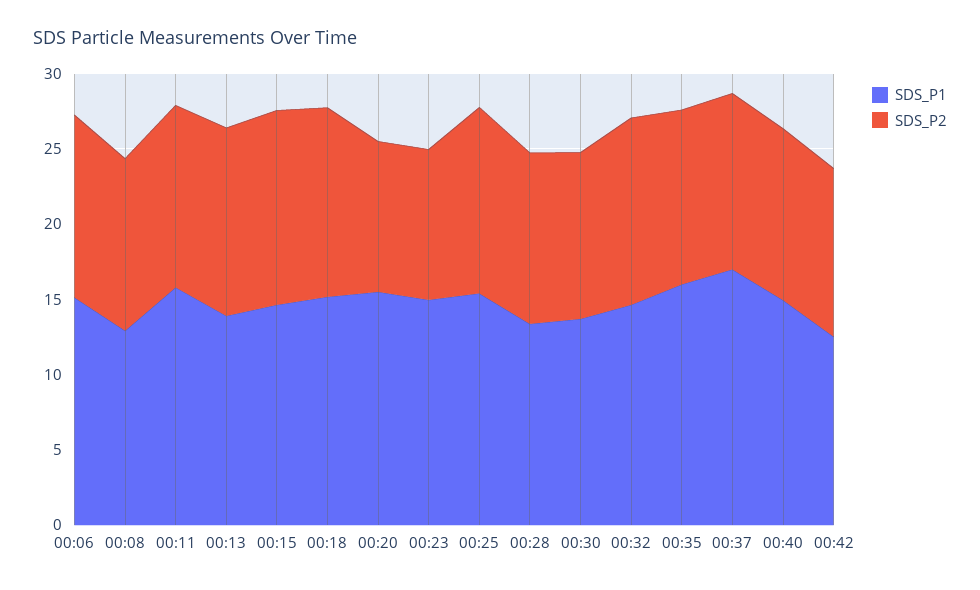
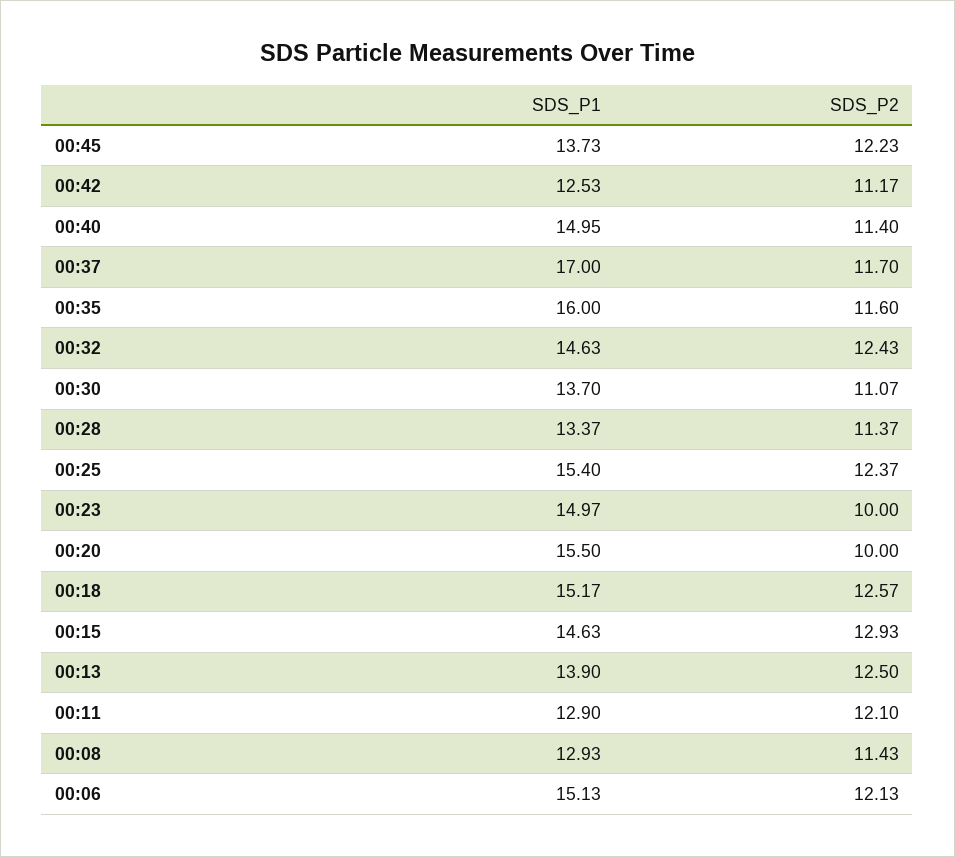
SDS_P1, 00:11: 16 -> 12.9
SDS_P1, 00:45: none -> 13.73
SDS_P2, 00:45: none -> 12.23

